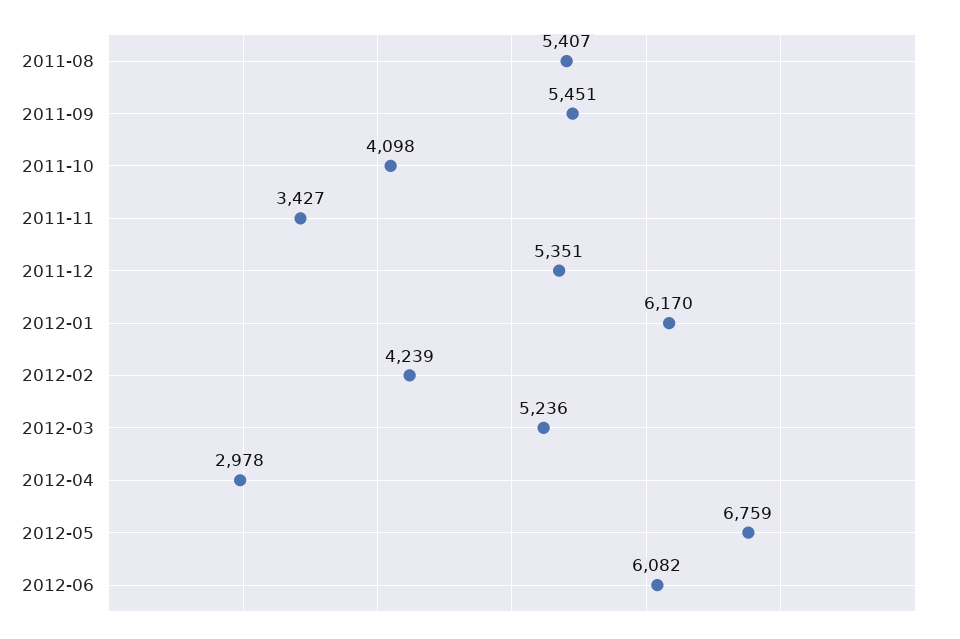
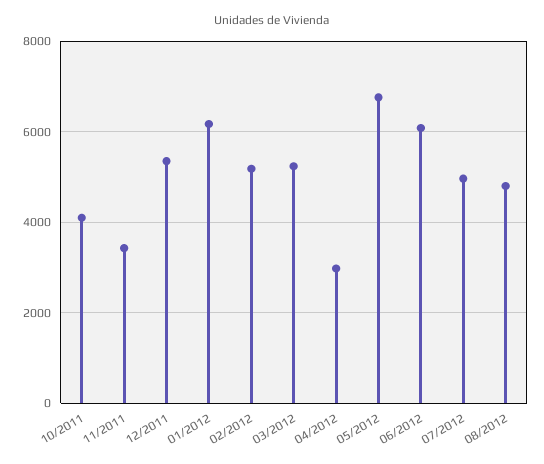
2011-08: 5407 -> none
2011-09: 5451 -> none
2012-02: 4239 -> 5200
07/2012: none -> 5000
08/2012: none -> 4800

